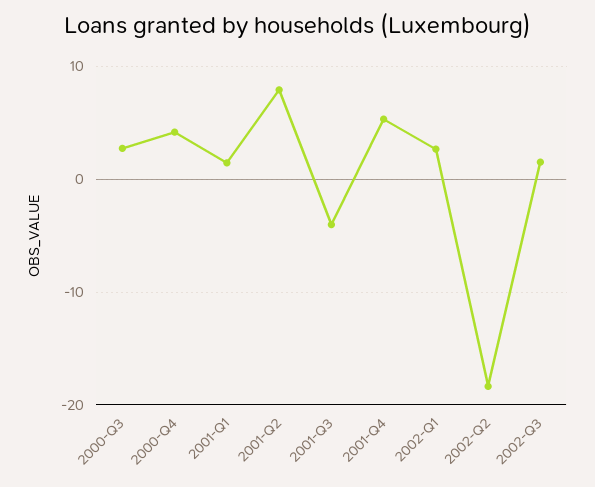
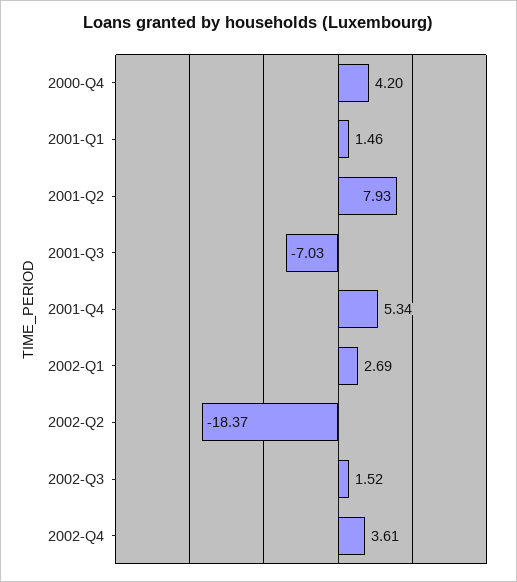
2000-Q3: 3 -> none
2001-Q3: -4 -> -7.03
2002-Q4: none -> 3.61

